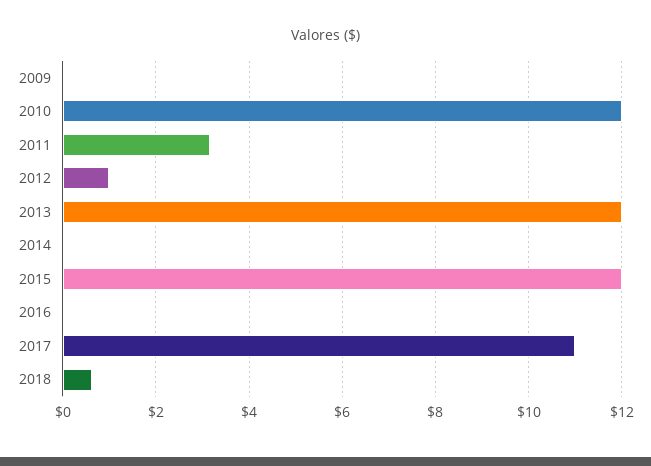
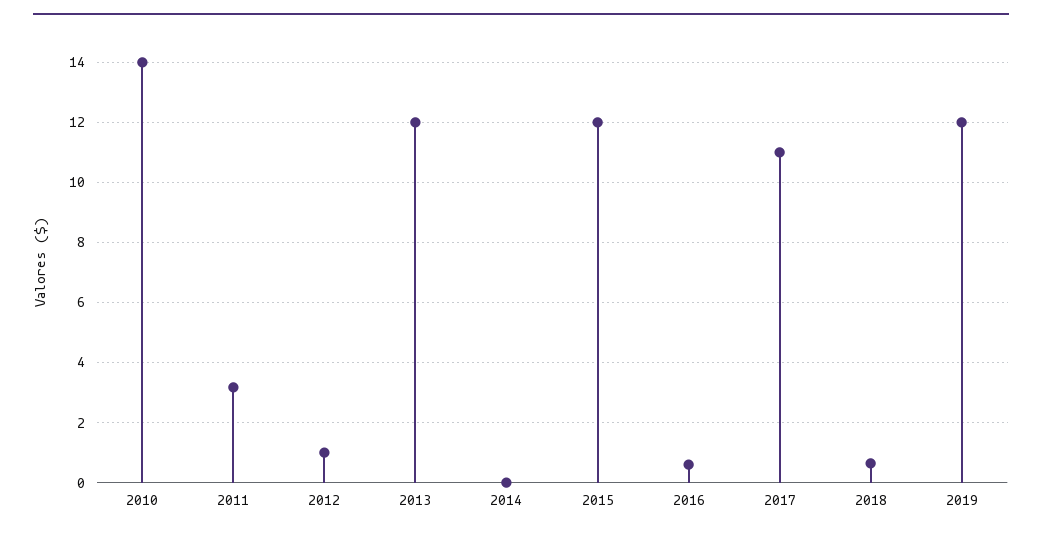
2009: 0 -> none
2010: 12 -> 14
2016: 0 -> 0.6
2019: none -> 12

